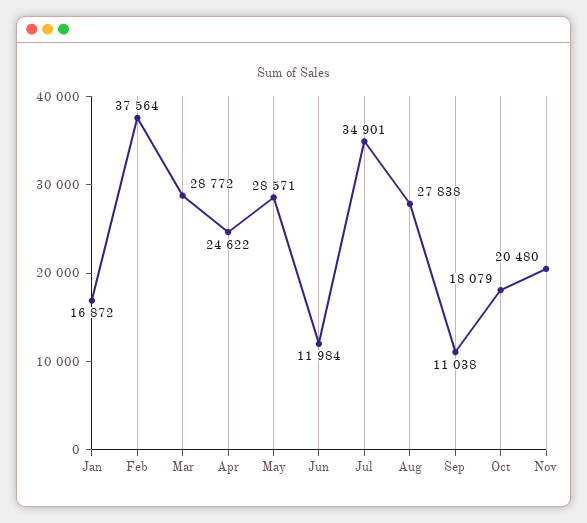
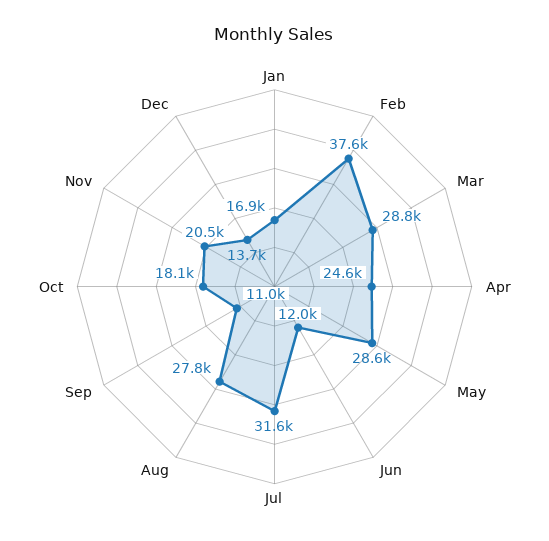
Jul: 34901 -> 31600
Dec: none -> 13700

